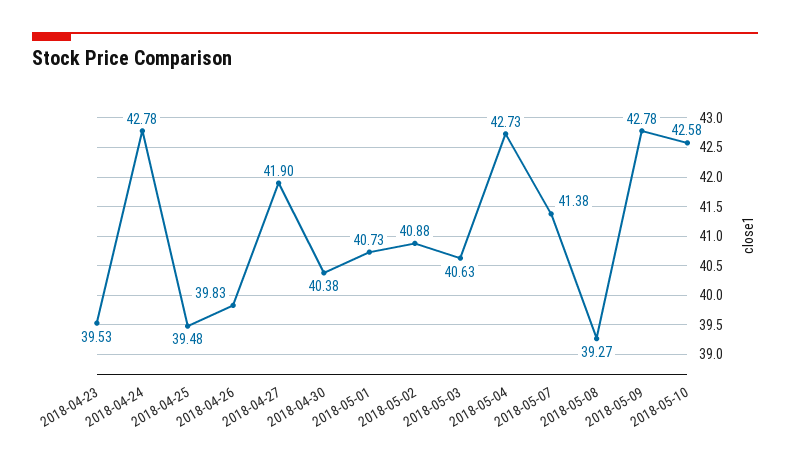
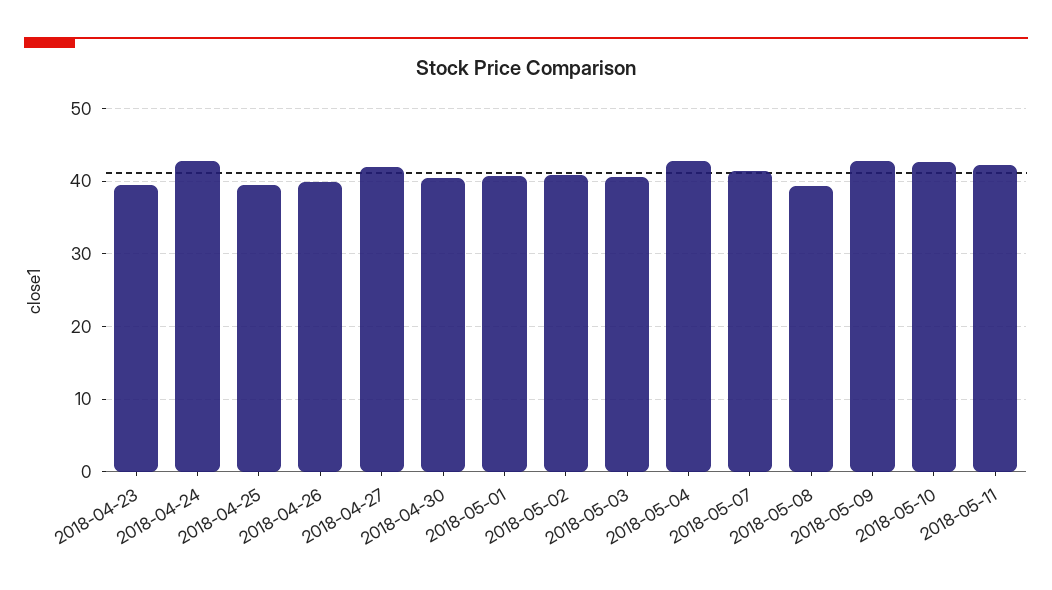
2018-05-11: none -> 42

